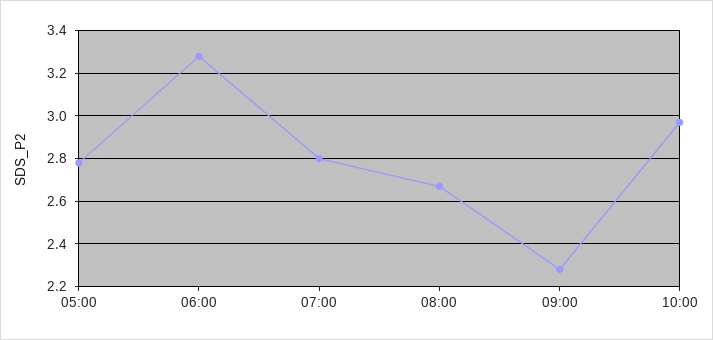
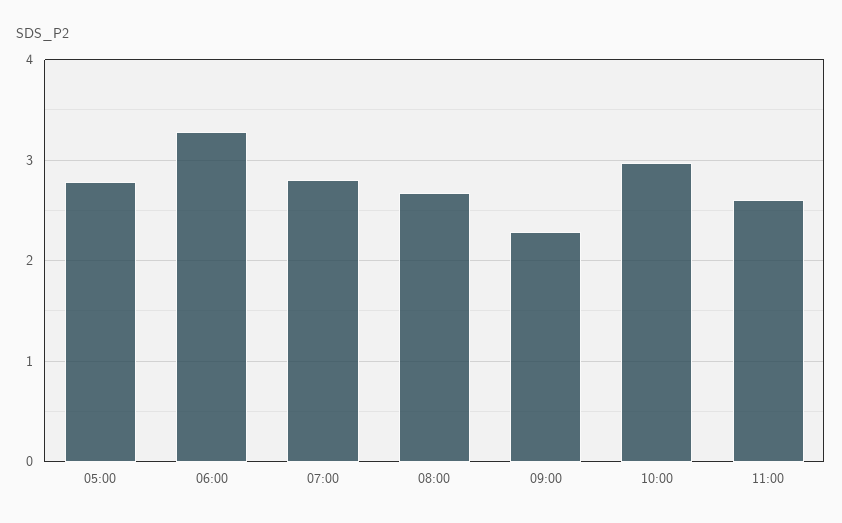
11:00: none -> 2.6

